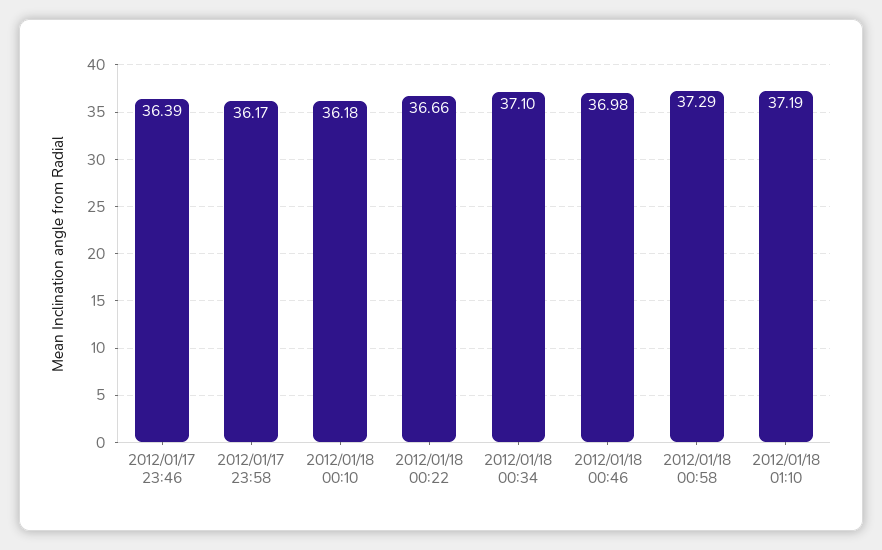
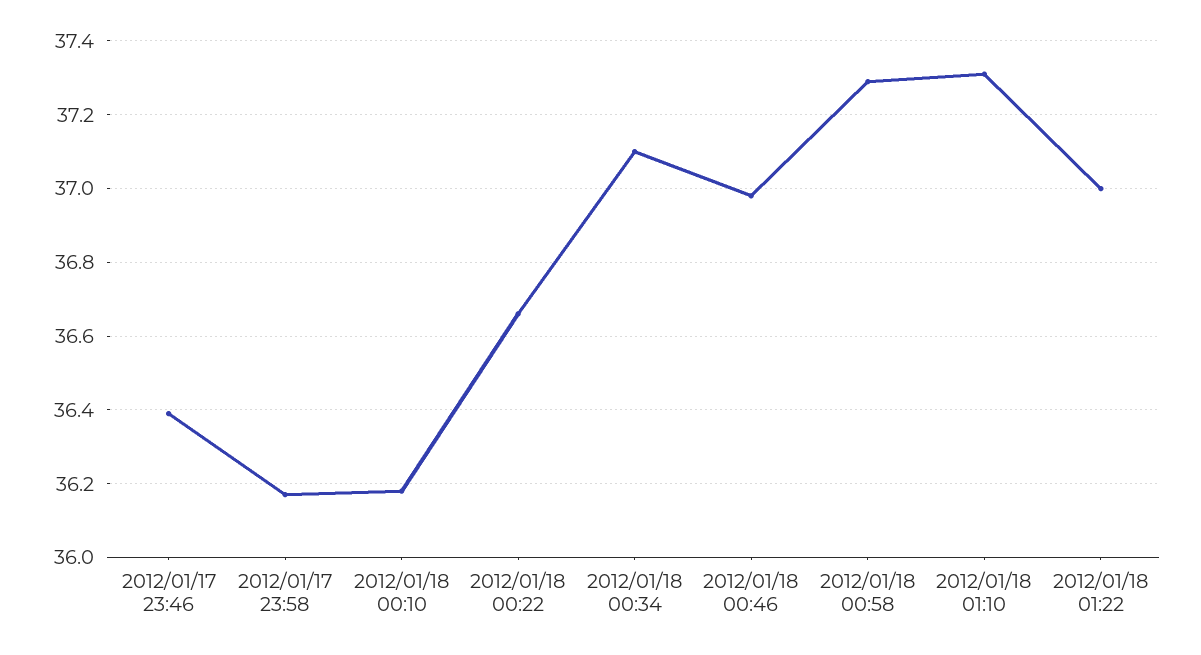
2012/01/18 01:10: 37.19 -> 37.3
2012/01/18 01:22: none -> 37

